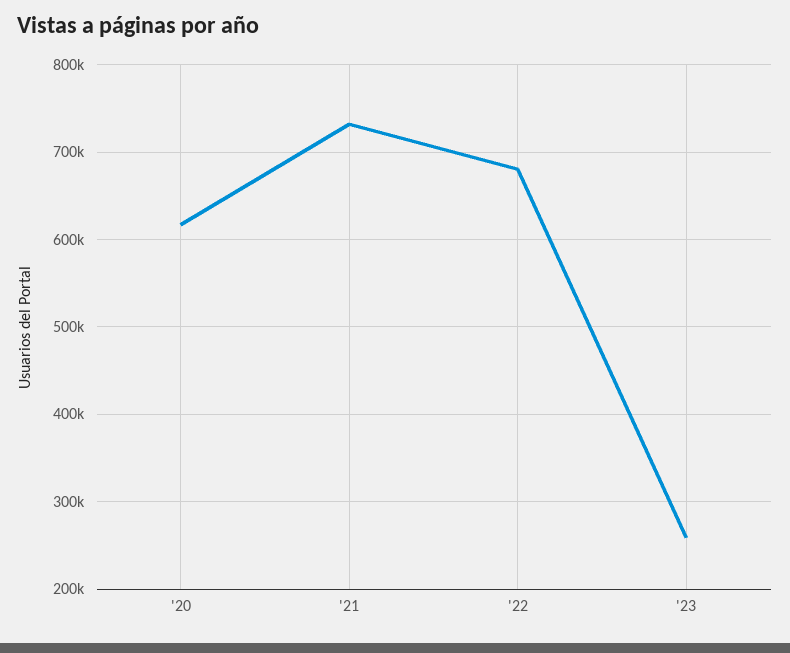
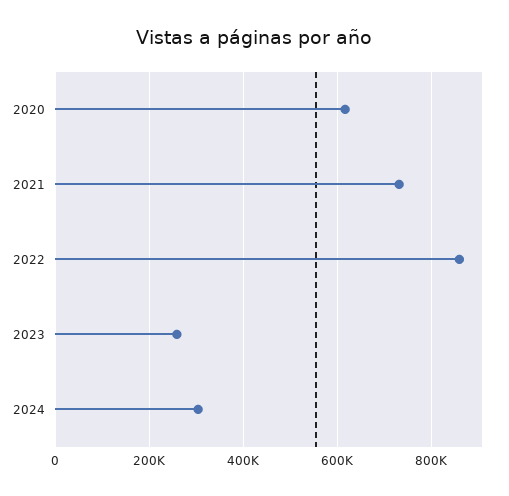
'22: 680000 -> 860000
2024: none -> 300000

